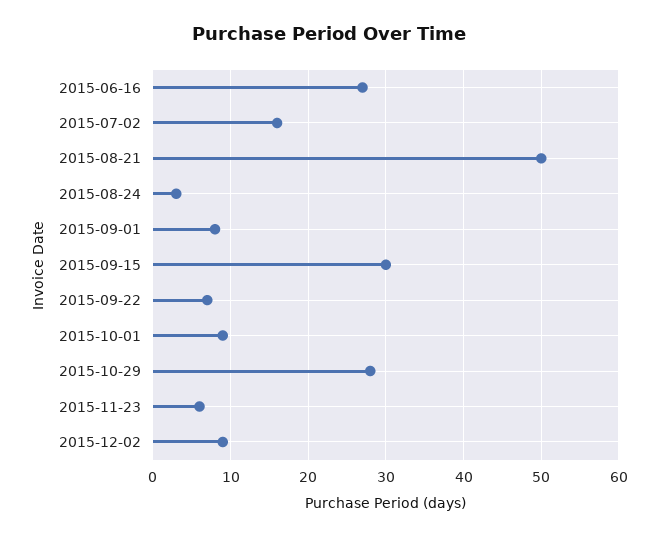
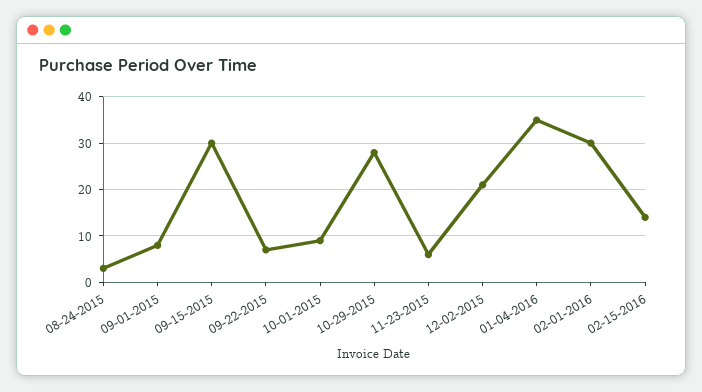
2015-06-16: 27 -> none
2015-07-02: 16 -> none
2015-08-21: 50 -> none
2015-12-02: 9 -> 20
01-04-2016: none -> 35
02-01-2016: none -> 30
02-15-2016: none -> 15

